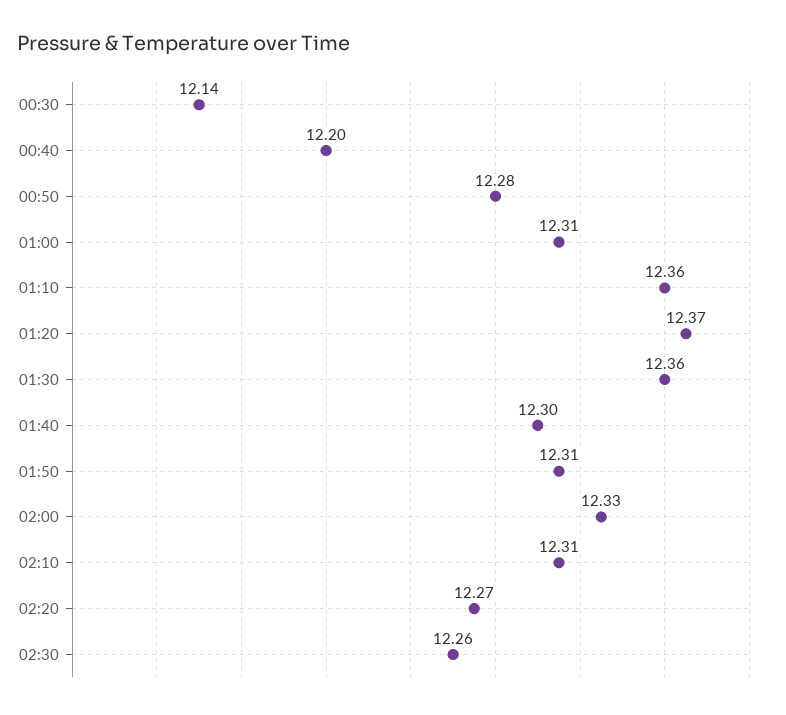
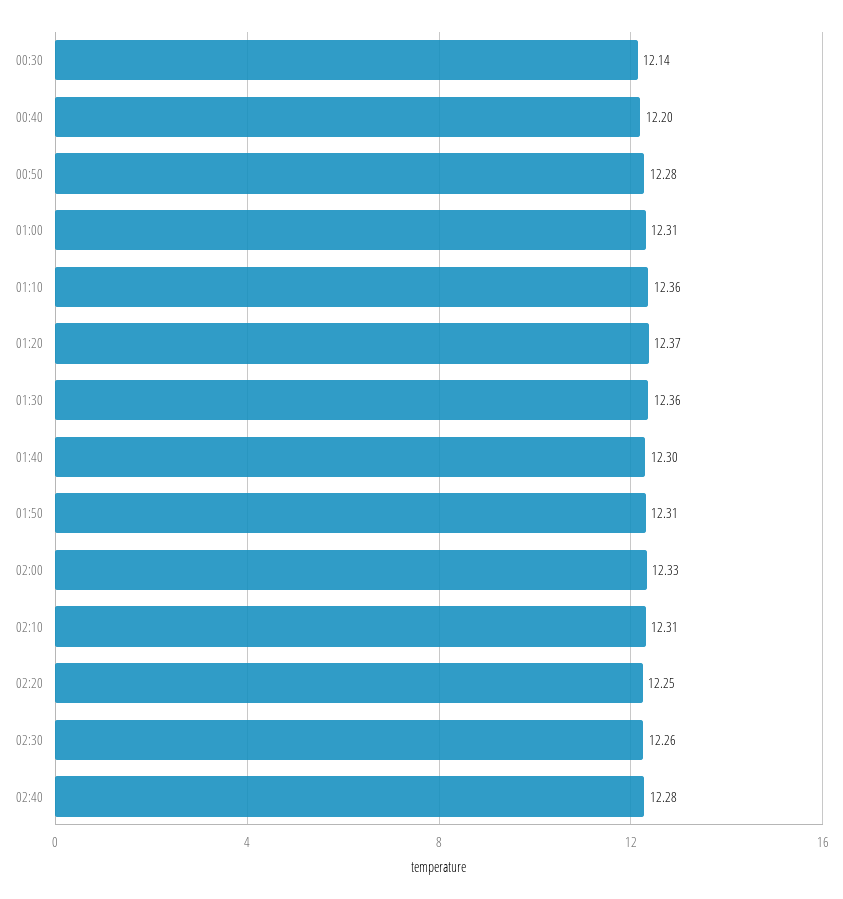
02:20: 12.27 -> 12.25
02:40: none -> 12.28

